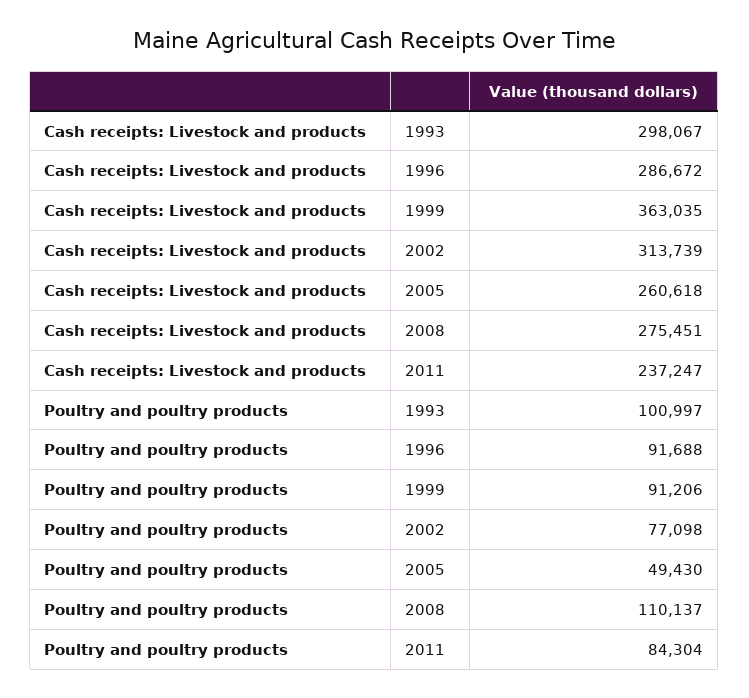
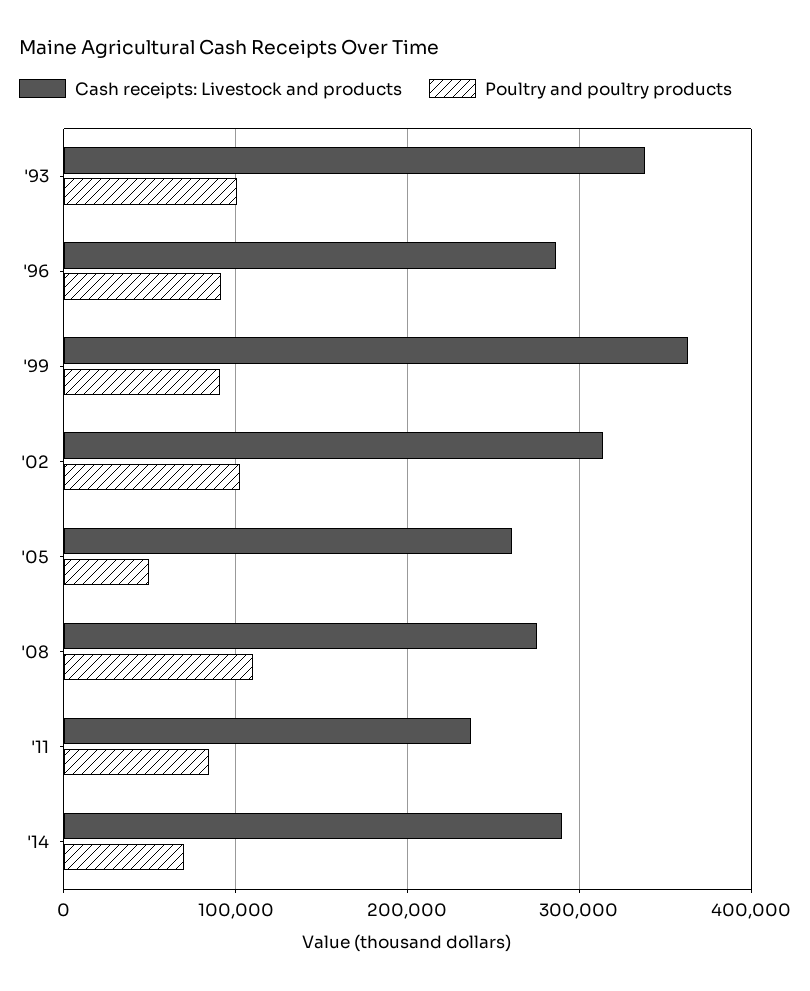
Cash receipts: Livestock and products, 1993: 298067 -> 340000
Poultry and poultry products, 2002: 77098 -> 100000
Cash receipts: Livestock and products, '14: none -> 290000
Poultry and poultry products, '14: none -> 70000

